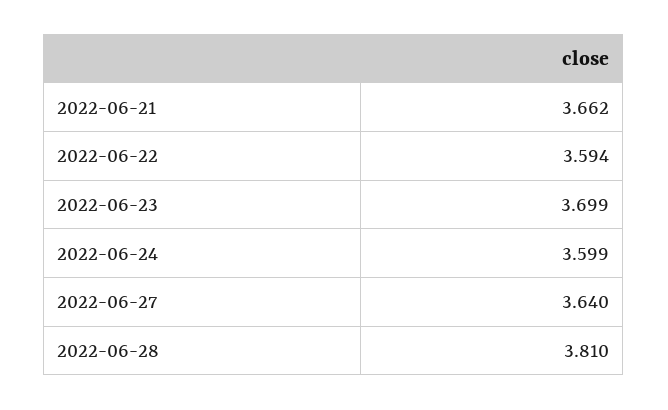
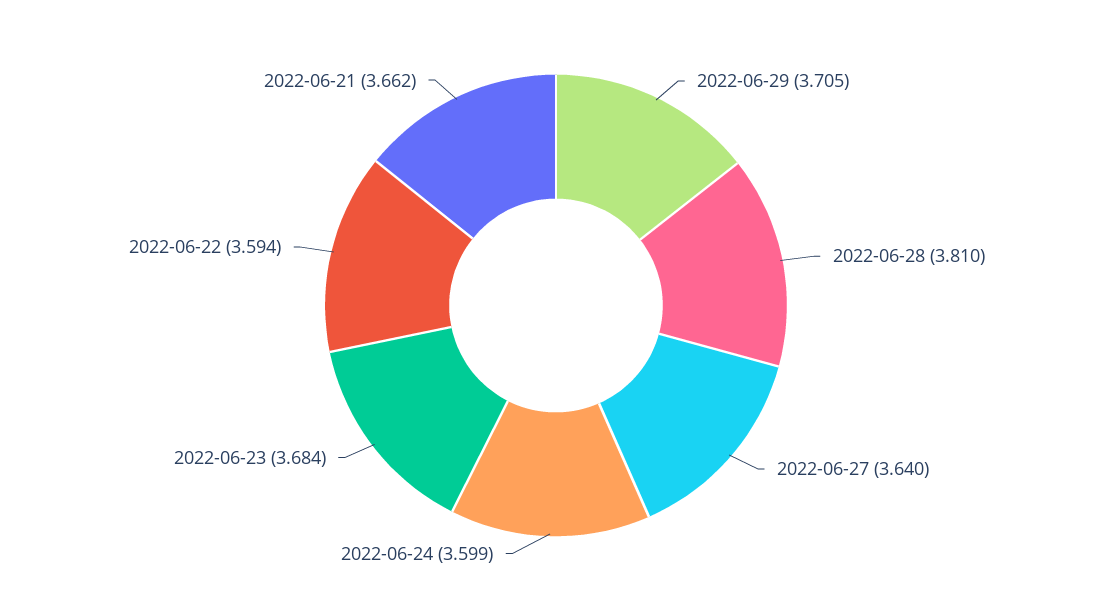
2022-06-23: 3.699 -> 3.684
2022-06-29: none -> 3.705

